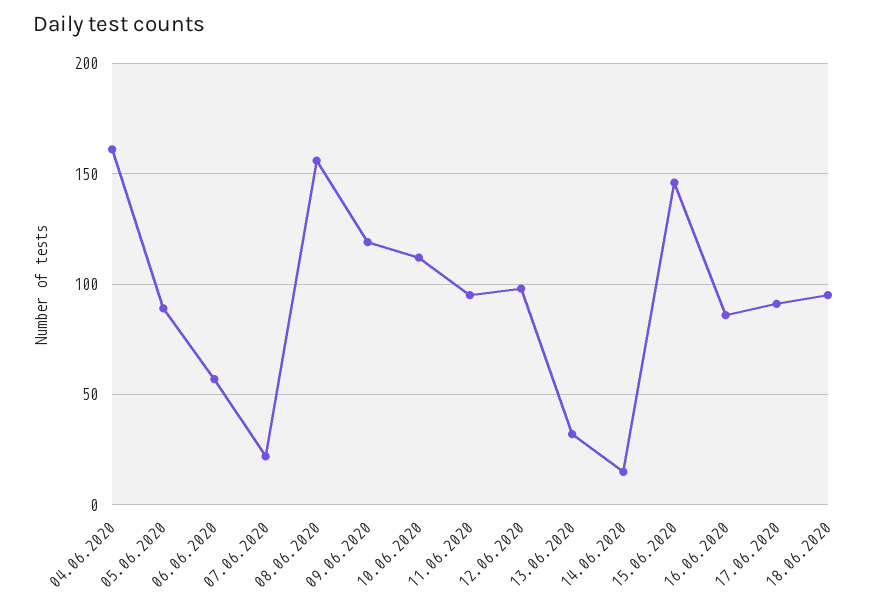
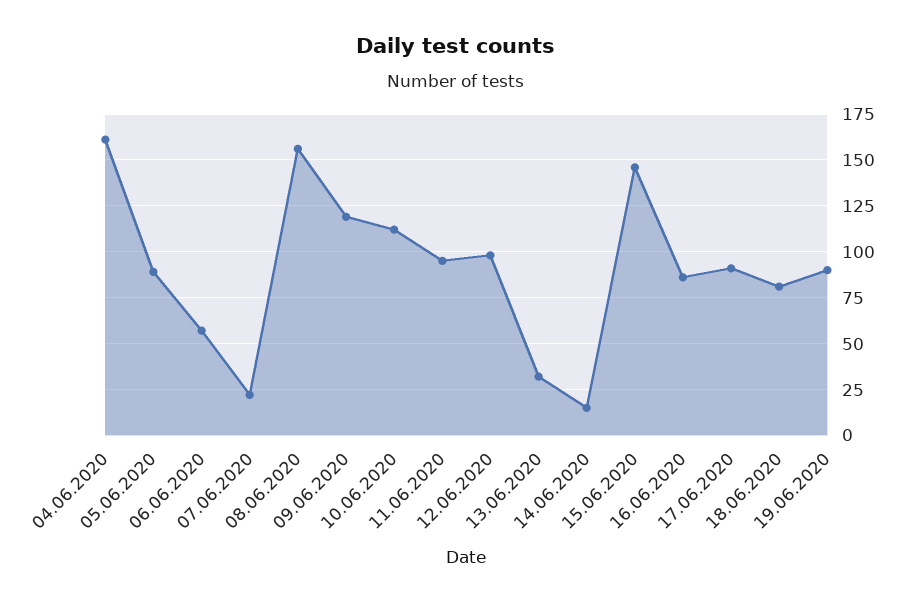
18.06.2020: 95 -> 80
19.06.2020: none -> 90

